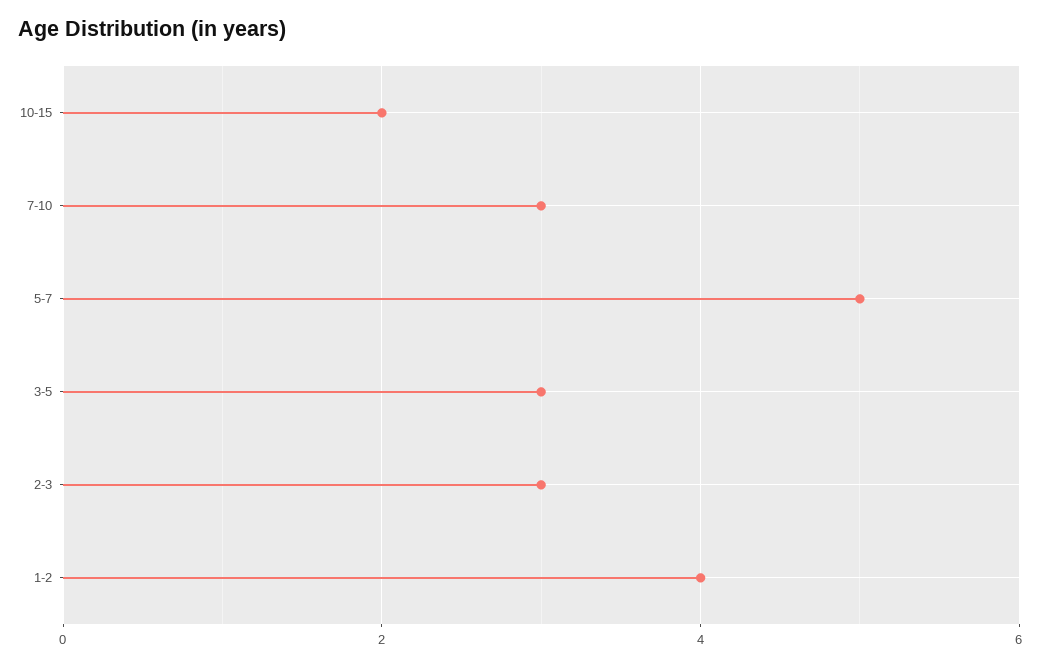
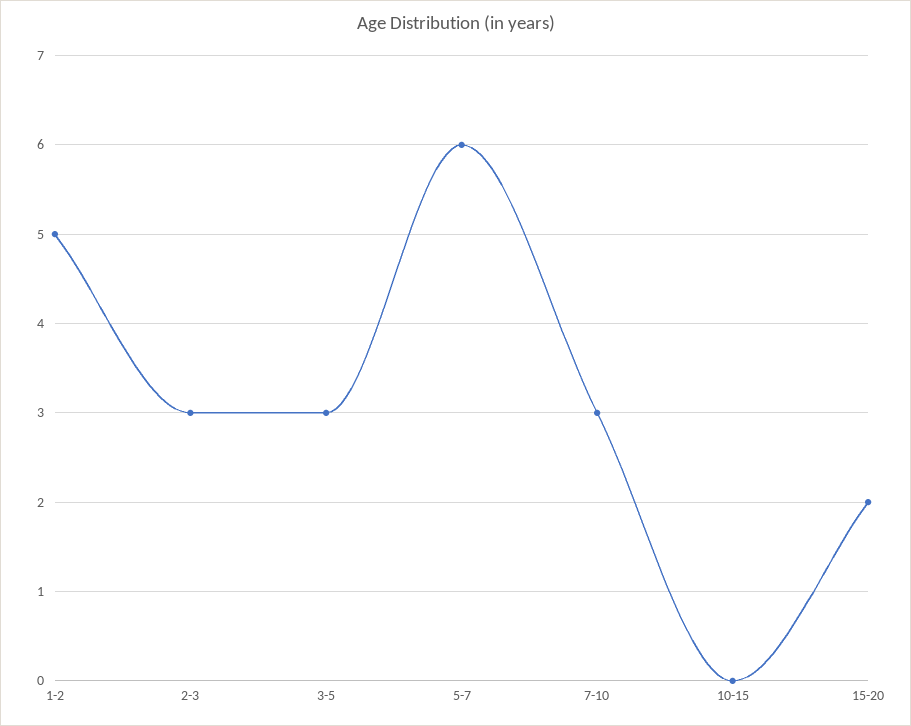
10-15: 2 -> 0
5-7: 5 -> 6
1-2: 4 -> 5
15-20: none -> 2

